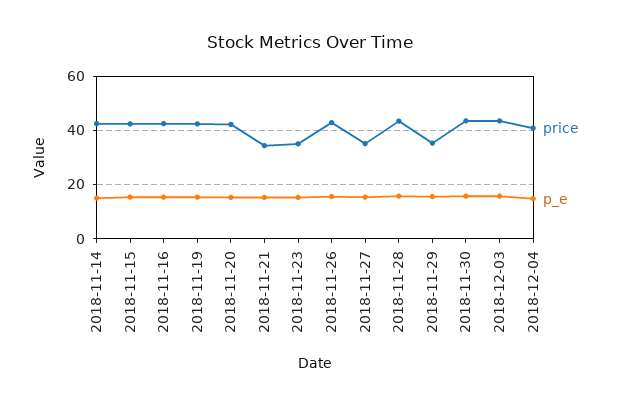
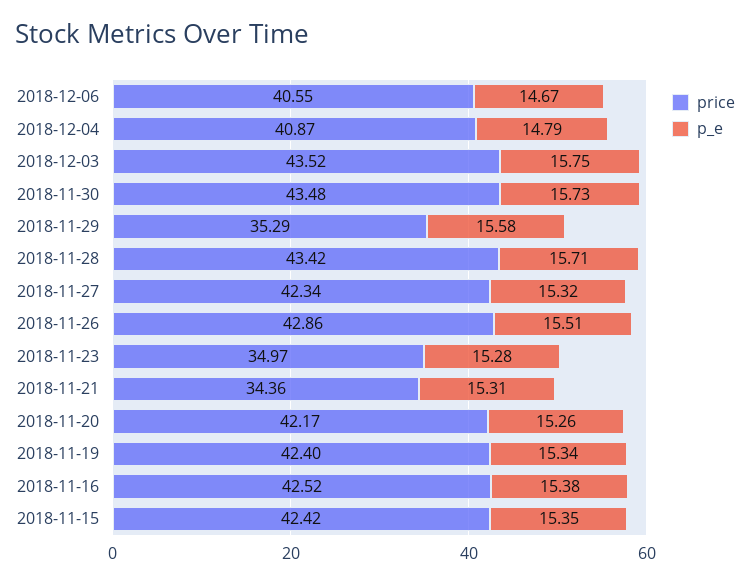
price, 2018-11-14: 42.5 -> none
p_e, 2018-11-14: 15 -> none
price, 2018-11-27: 35 -> 42.34
price, 2018-12-06: none -> 40.55
p_e, 2018-12-06: none -> 14.67

